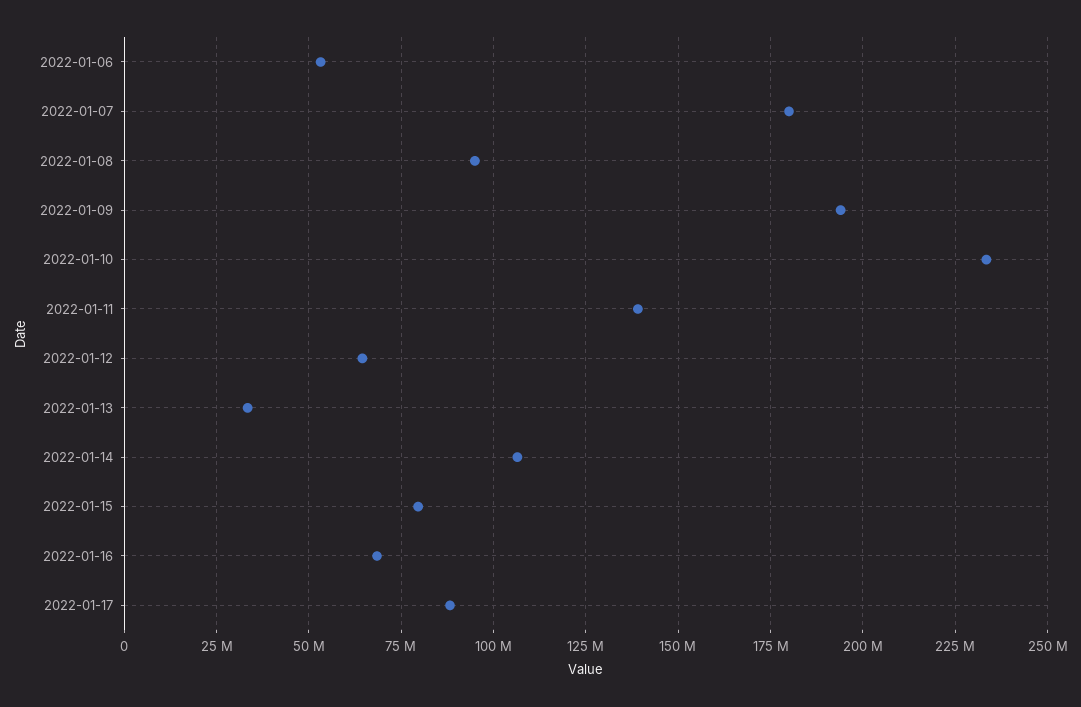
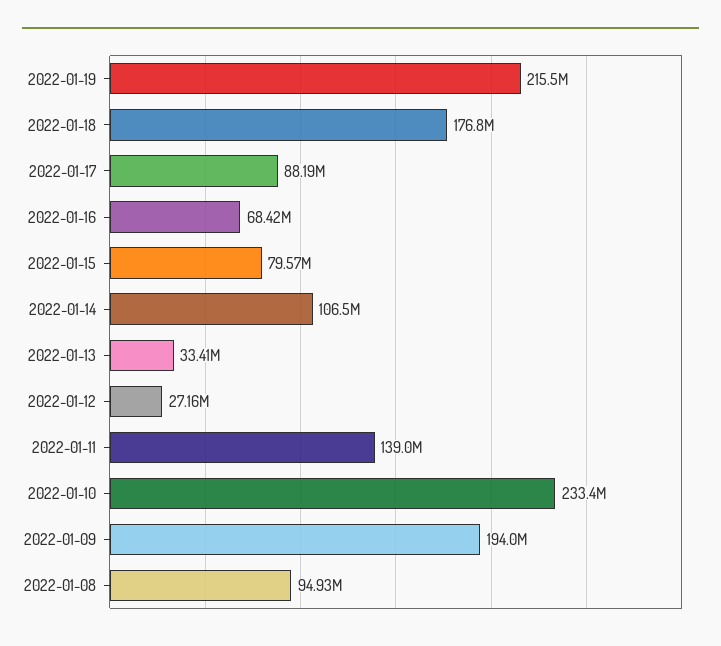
2022-01-06: 52500000 -> none
2022-01-07: 180000000 -> none
2022-01-12: 65000000 -> 27160000
2022-01-19: none -> 215500000
2022-01-18: none -> 176800000

